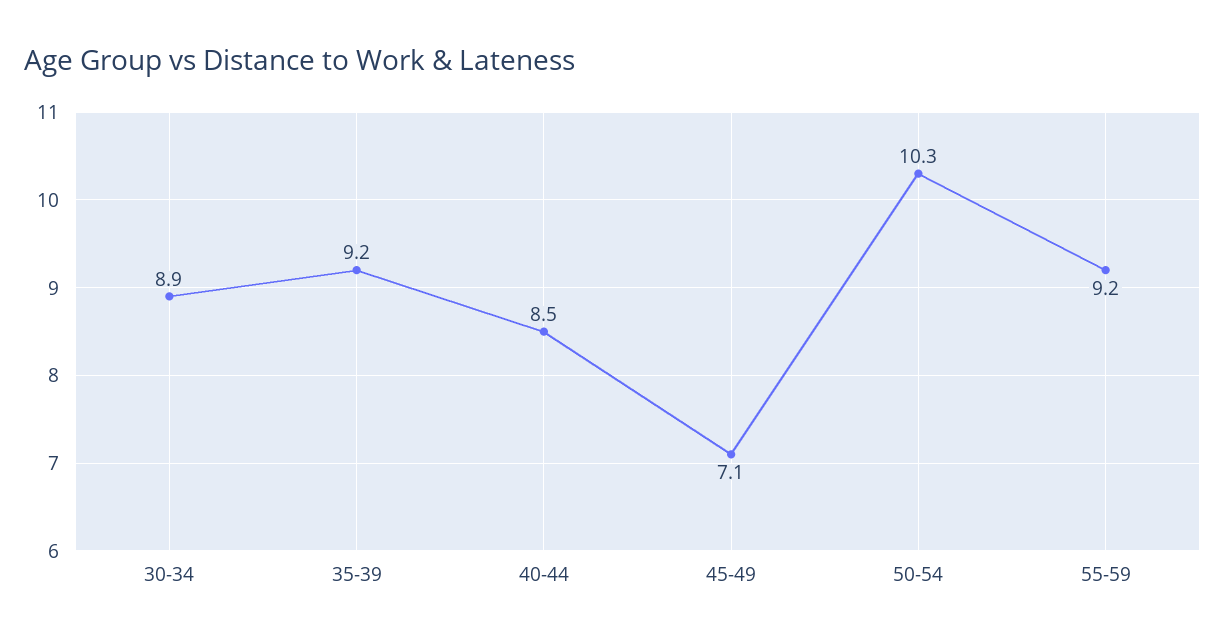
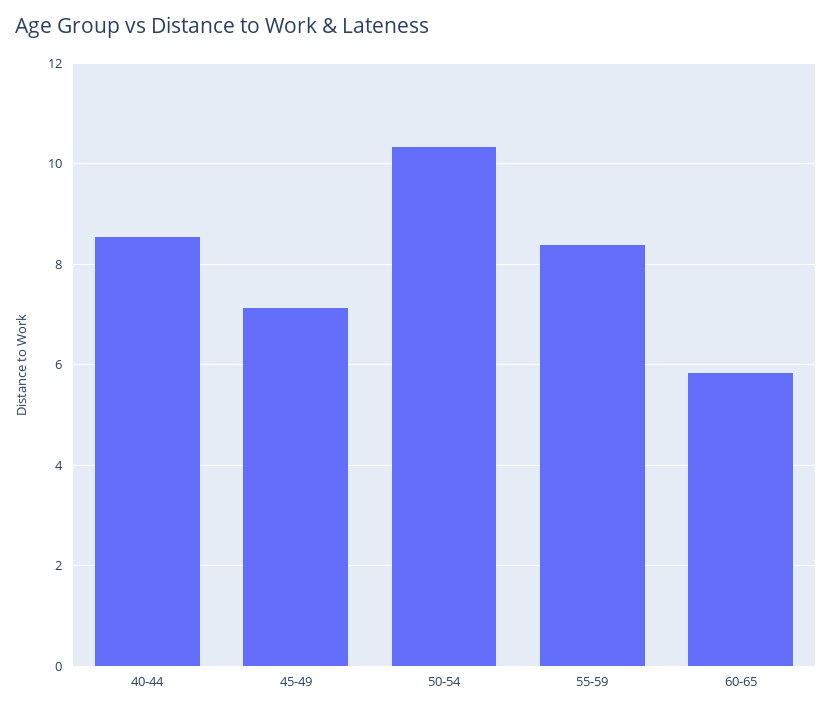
30-34: 8.9 -> none
35-39: 9.2 -> none
55-59: 9.2 -> 8.4
60-65: none -> 5.8

